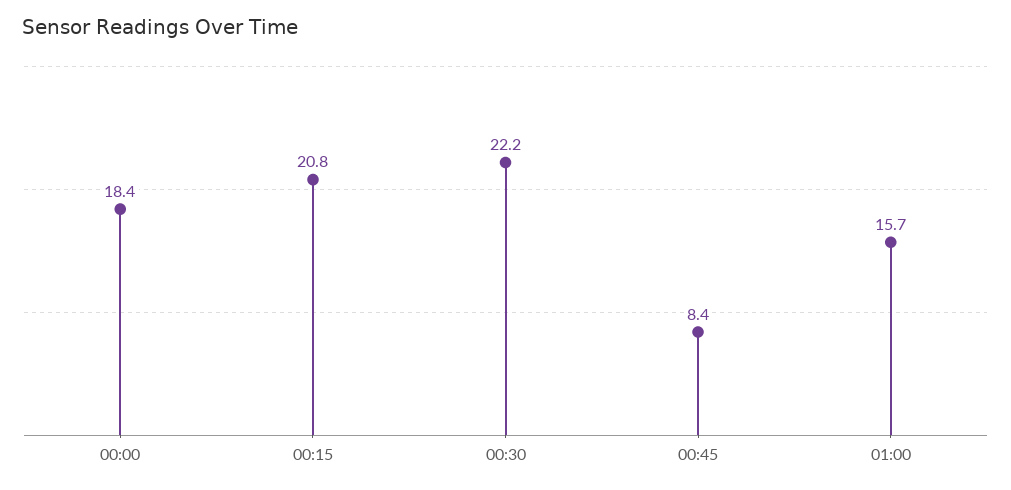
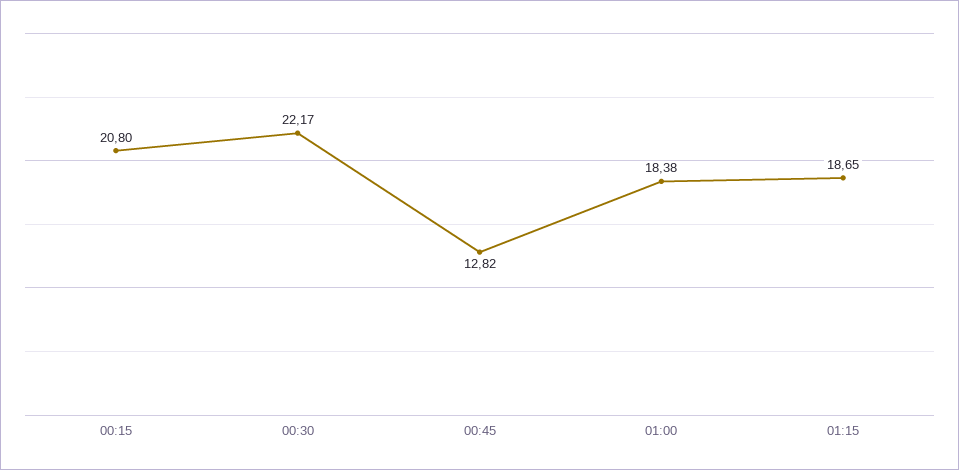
00:00: 18.4 -> none
00:45: 8.4 -> 12.82
01:00: 15.7 -> 18.38
01:15: none -> 18.65

